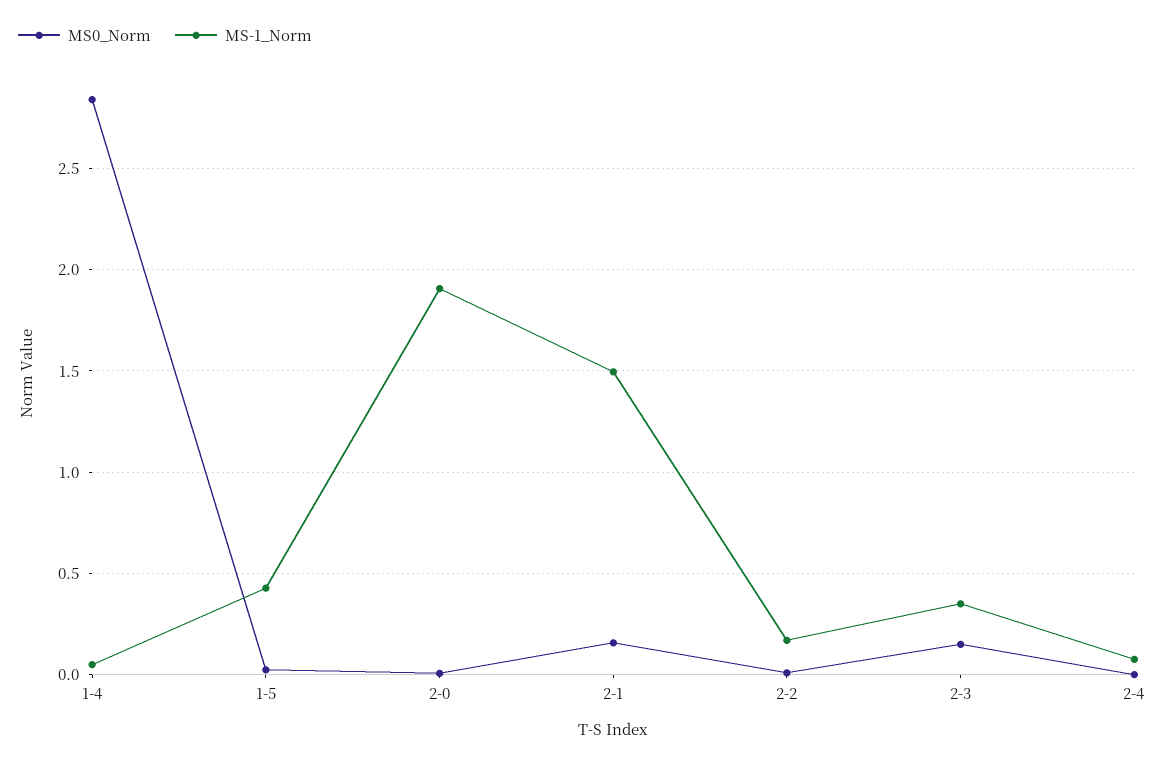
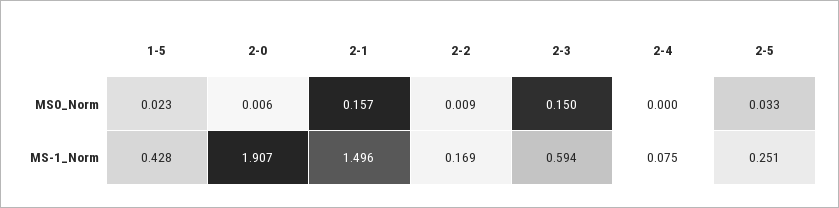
MS0_Norm, 1-4: 2.85 -> none
MS-1_Norm, 1-4: 0.05 -> none
MS-1_Norm, 2-3: 0.35 -> 0.594
MS0_Norm, 2-5: none -> 0.033
MS-1_Norm, 2-5: none -> 0.251

